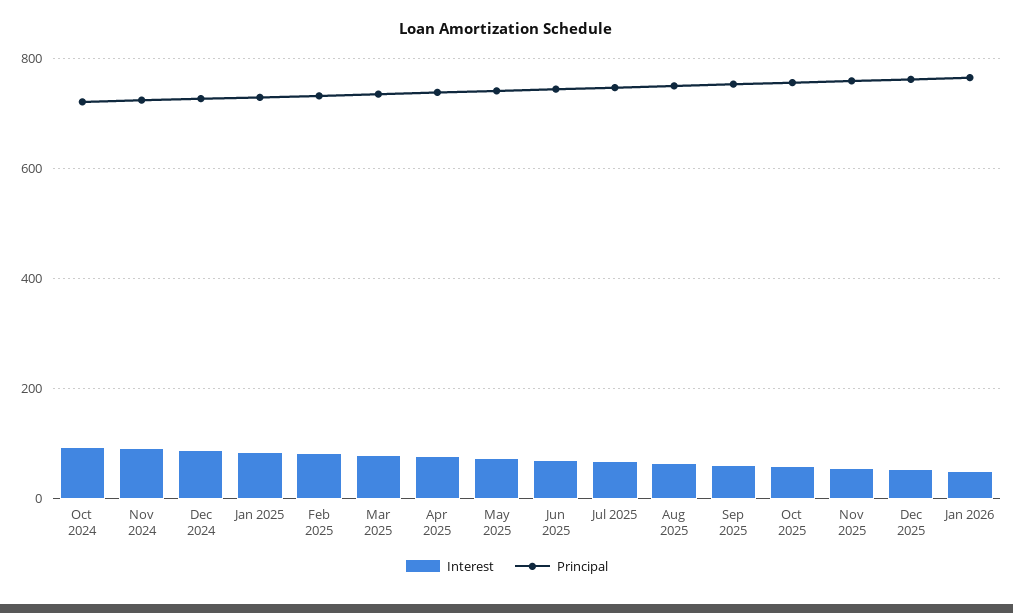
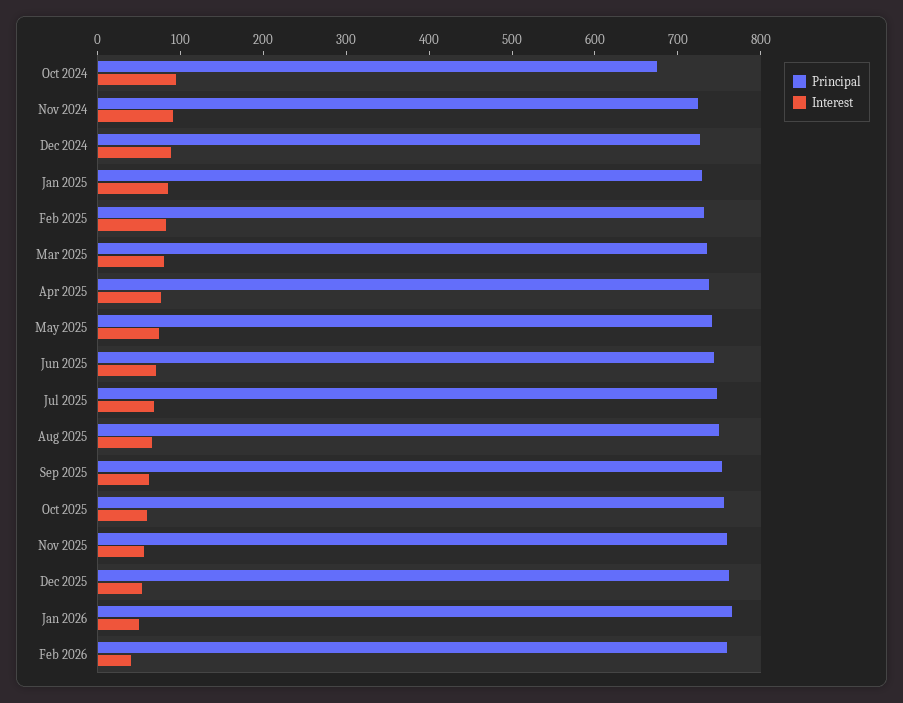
Principal, Oct 2024: 720 -> 680
Principal, Feb 2026: none -> 760
Interest, Feb 2026: none -> 40

